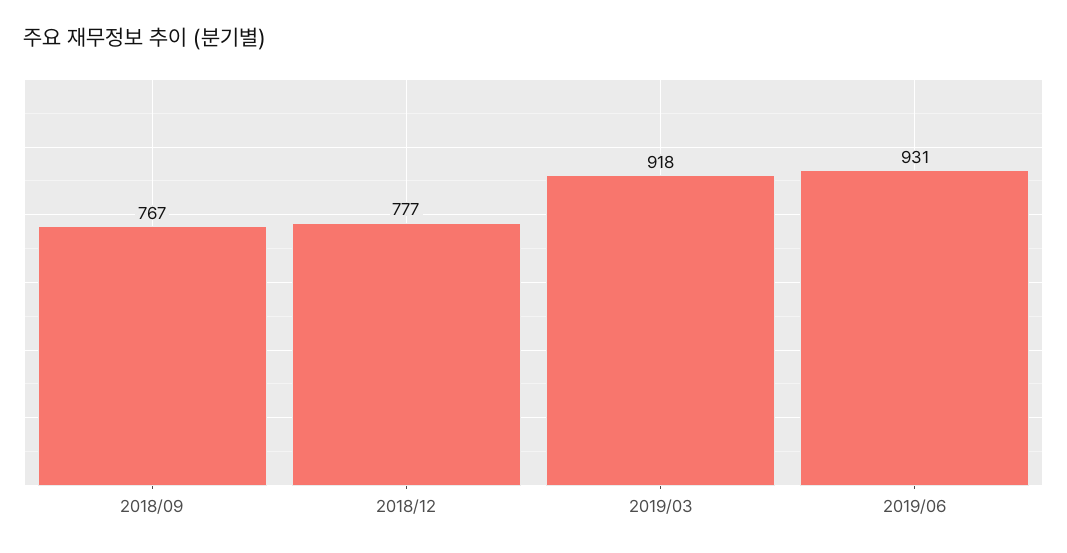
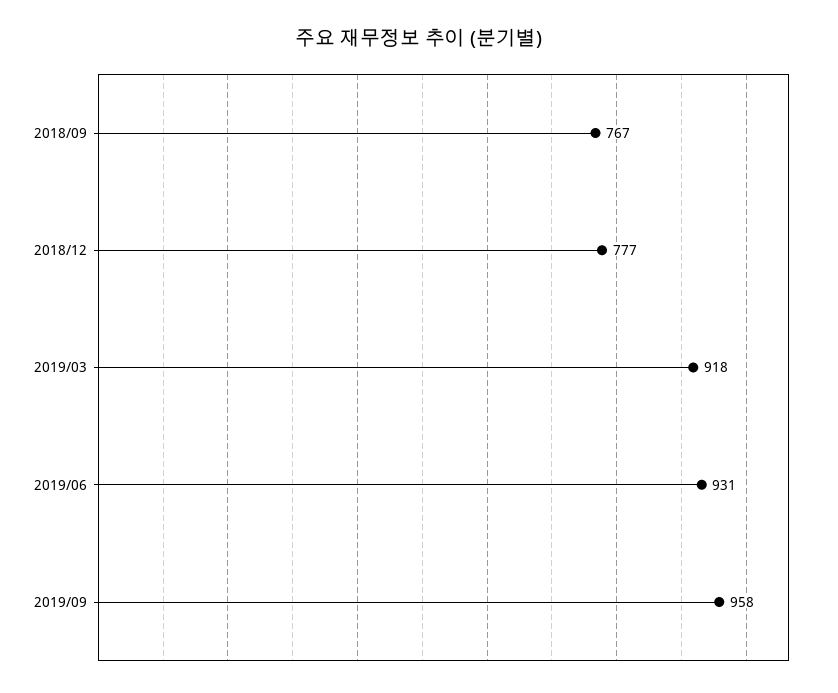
2019/09: none -> 958

